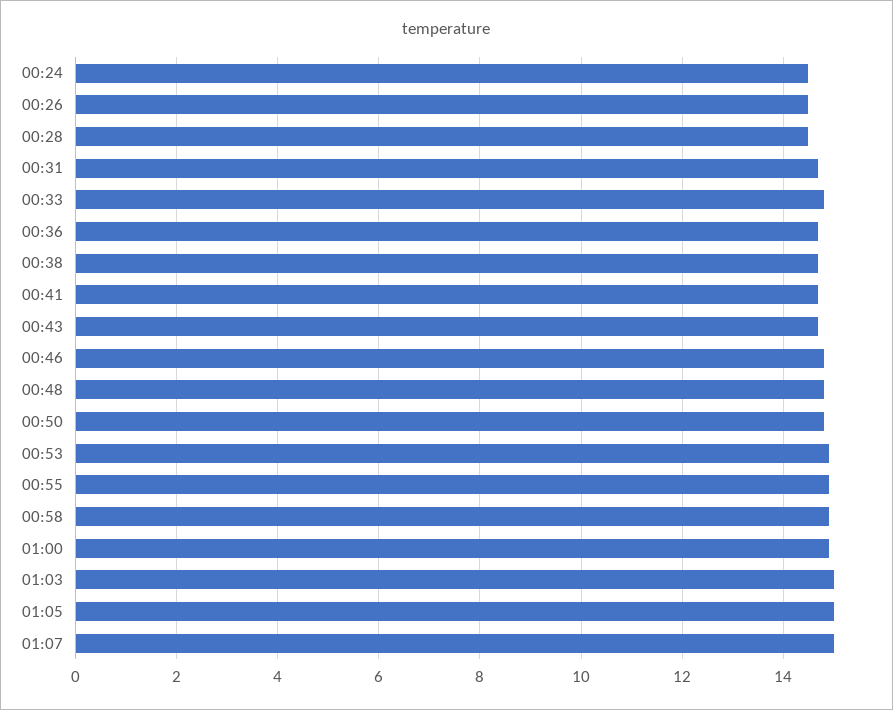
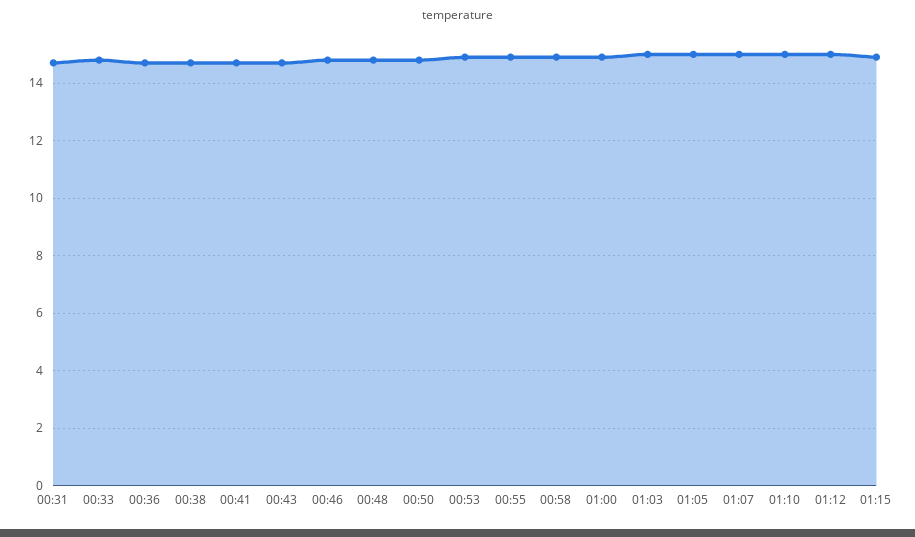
00:24: 14.5 -> none
00:26: 14.5 -> none
00:28: 14.5 -> none
01:10: none -> 15
01:12: none -> 15
01:15: none -> 15

